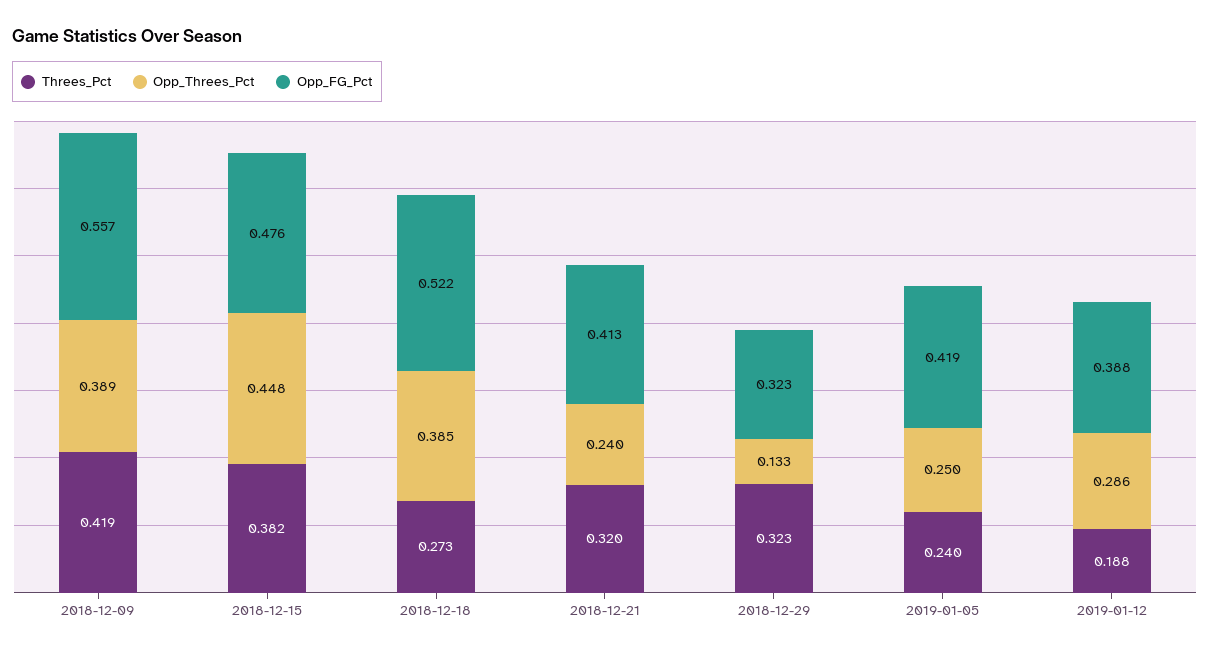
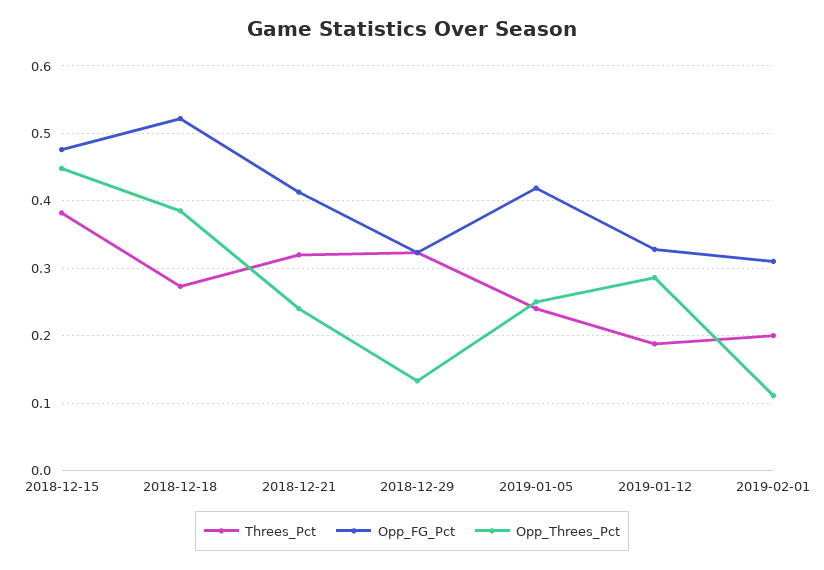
Threes_Pct, 2018-12-09: 0.419 -> none
Opp_Threes_Pct, 2018-12-09: 0.389 -> none
Opp_FG_Pct, 2018-12-09: 0.557 -> none
Opp_FG_Pct, 2019-01-12: 0.388 -> 0.33
Threes_Pct, 2019-02-01: none -> 0.2
Opp_FG_Pct, 2019-02-01: none -> 0.31
Opp_Threes_Pct, 2019-02-01: none -> 0.11

